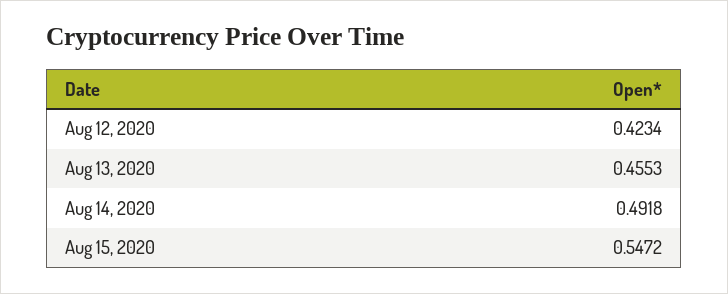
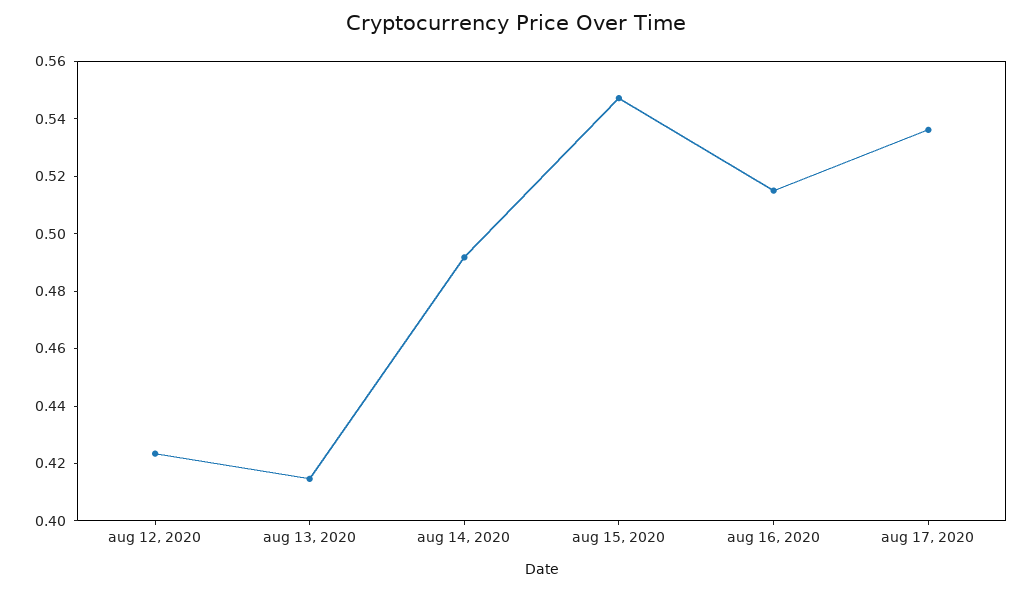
Aug 13, 2020: 0.4553 -> 0.415
aug 16, 2020: none -> 0.515
aug 17, 2020: none -> 0.535

